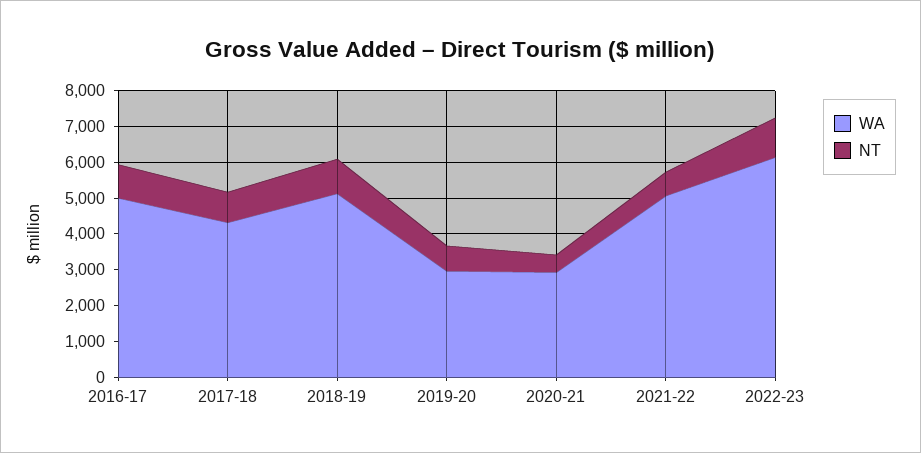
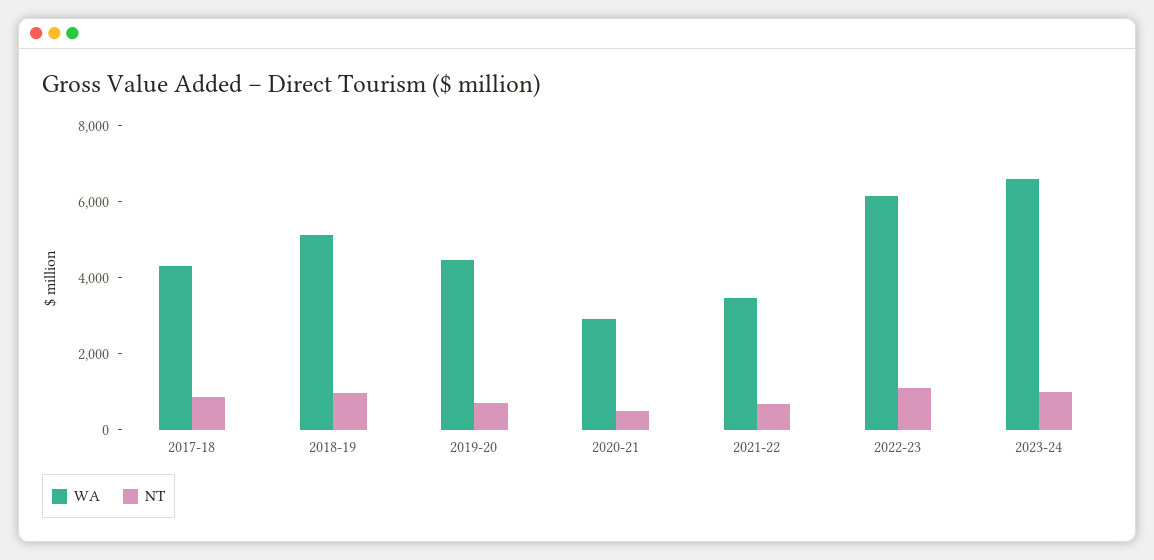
WA, 2016-17: 5000 -> none
NT, 2016-17: 1000 -> none
WA, 2019-20: 3000 -> 4500
WA, 2021-22: 5000 -> 3500
WA, 2023-24: none -> 6500
NT, 2023-24: none -> 1000

